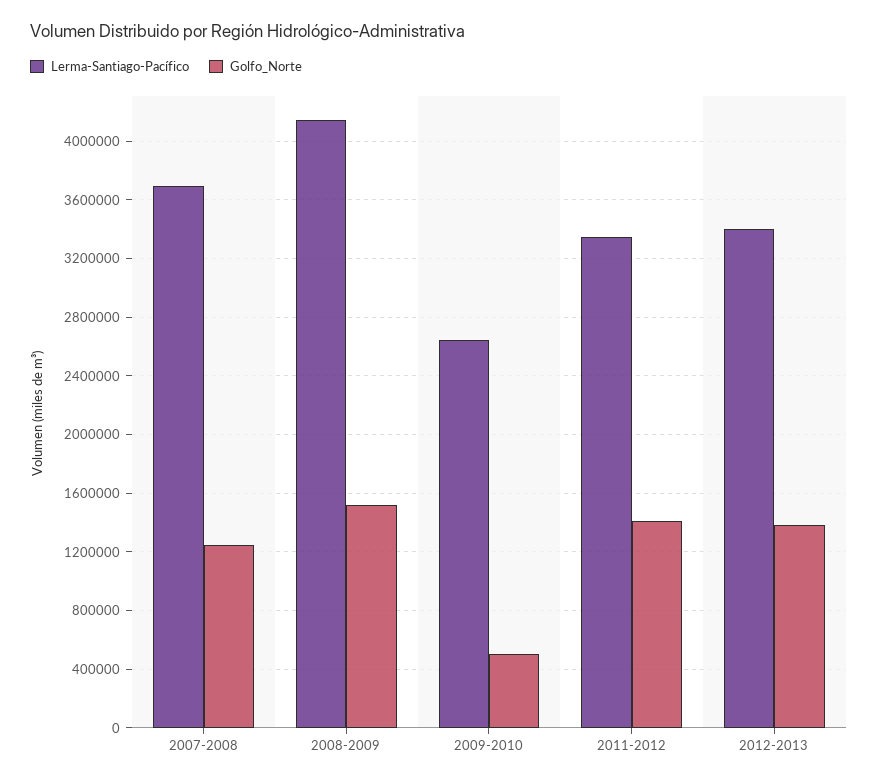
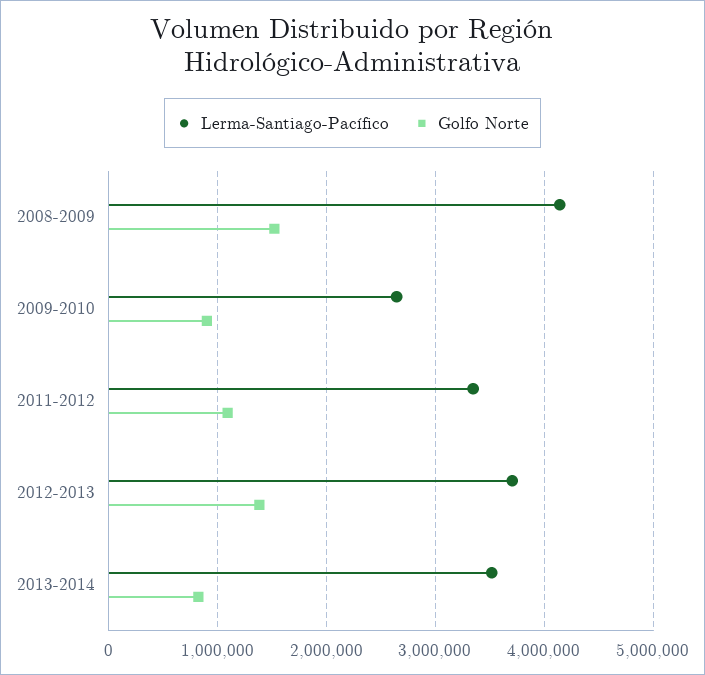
Lerma-Santiago-Pacífico, 2007-2008: 3700000 -> none
Golfo_Norte, 2007-2008: 1250000 -> none
Golfo_Norte, 2009-2010: 500000 -> 900000
Golfo_Norte, 2011-2012: 1400000 -> 1100000
Lerma-Santiago-Pacífico, 2012-2013: 3400000 -> 3700000
Lerma-Santiago-Pacífico, 2013-2014: none -> 3500000
Golfo_Norte, 2013-2014: none -> 800000

